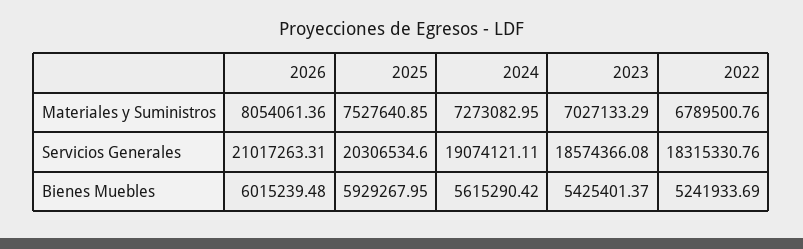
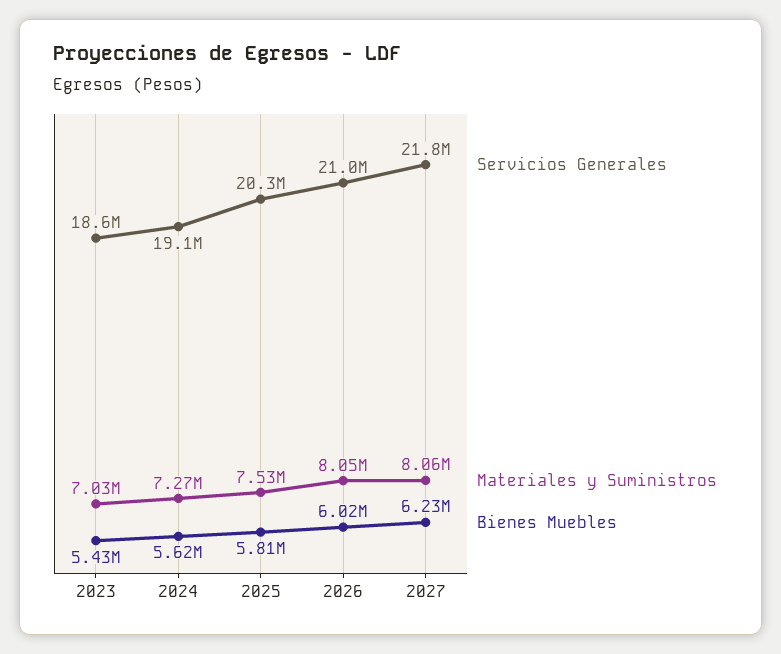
Materiales y Suministros, 2022: 6789500.76 -> none
Servicios Generales, 2022: 18315330.76 -> none
Bienes Muebles, 2025: 5929267.95 -> 5810000
Bienes Muebles, 2022: 5241933.69 -> none
Servicios Generales, 2027: none -> 21800000
Materiales y Suministros, 2027: none -> 8060000
Bienes Muebles, 2027: none -> 6230000

